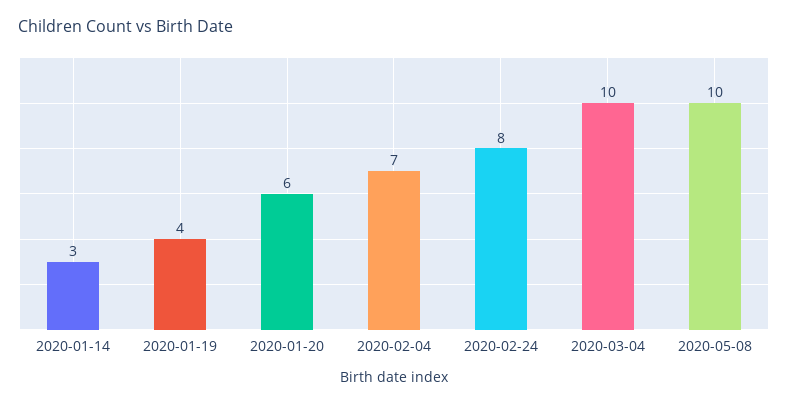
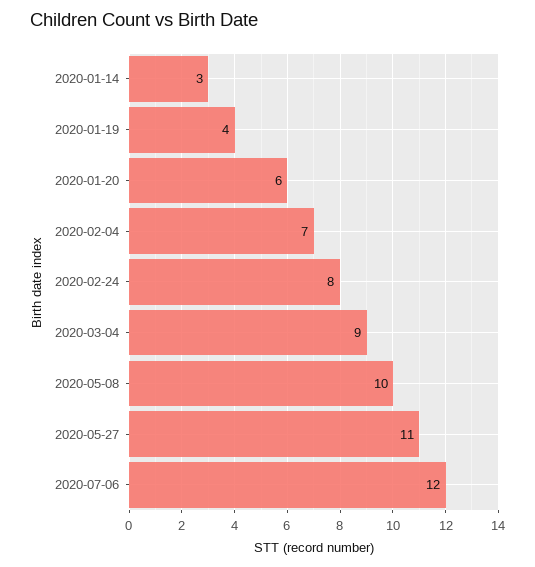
2020-03-04: 10 -> 9
2020-05-27: none -> 11
2020-07-06: none -> 12

